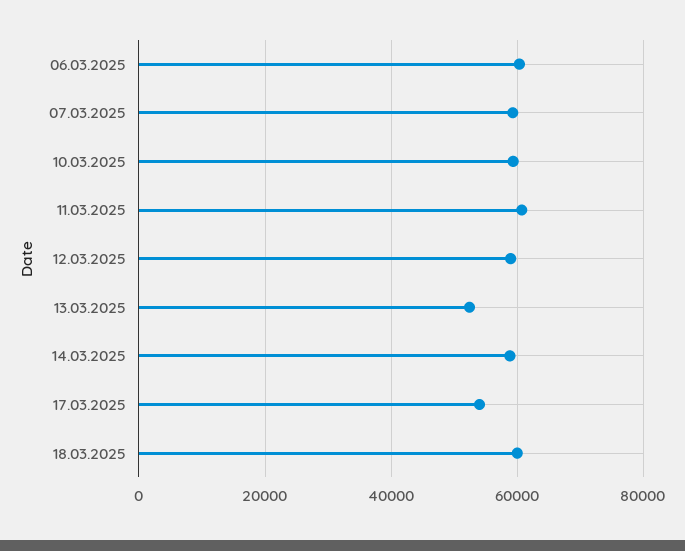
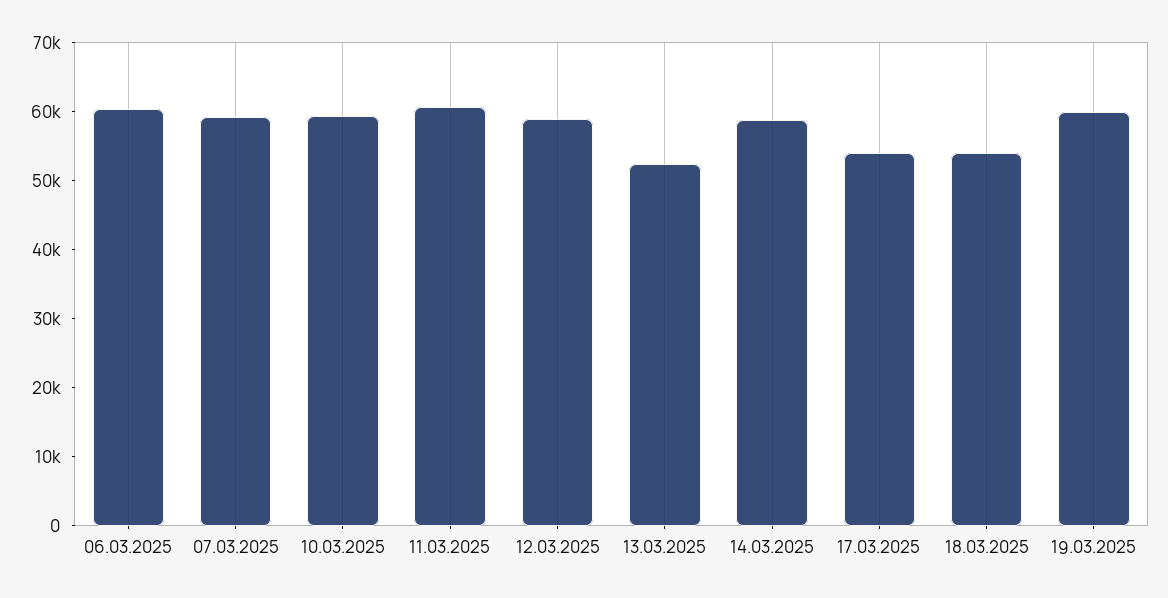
18.03.2025: 60000 -> 54000
19.03.2025: none -> 60000

